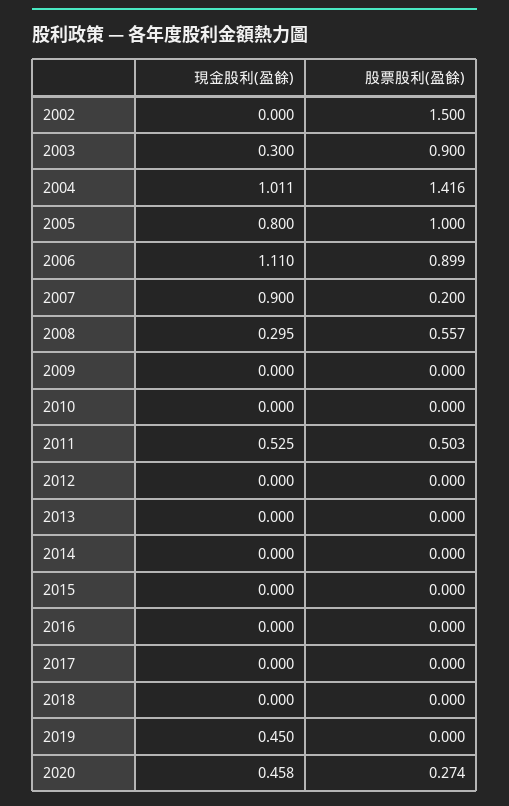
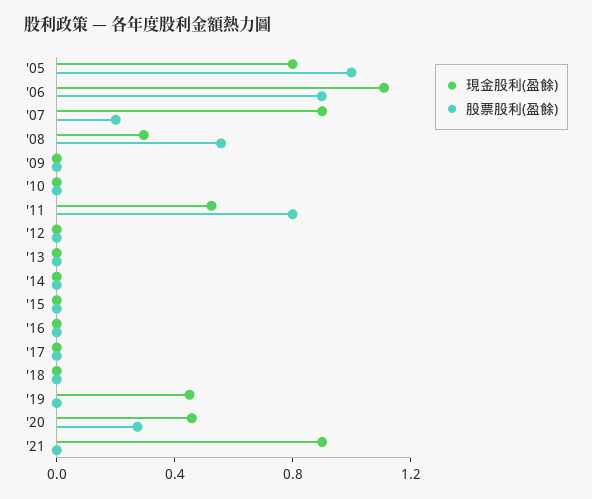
現金股利(盈餘), 2002: 0 -> none
股票股利(盈餘), 2002: 1.5 -> none
現金股利(盈餘), 2003: 0.3 -> none
股票股利(盈餘), 2003: 0.9 -> none
現金股利(盈餘), 2004: 1.011 -> none
股票股利(盈餘), 2004: 1.416 -> none
股票股利(盈餘), 2011: 0.503 -> 0.8
現金股利(盈餘), '21: none -> 0.9
股票股利(盈餘), '21: none -> 0

